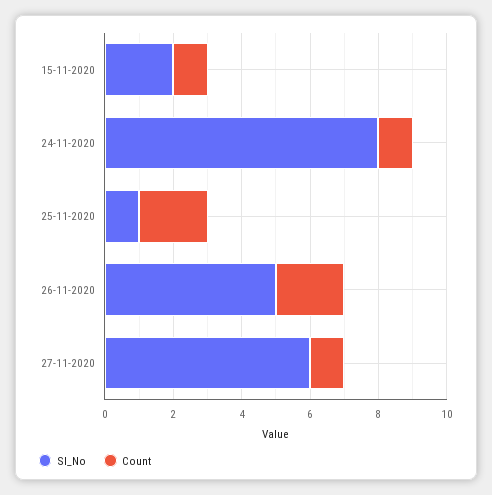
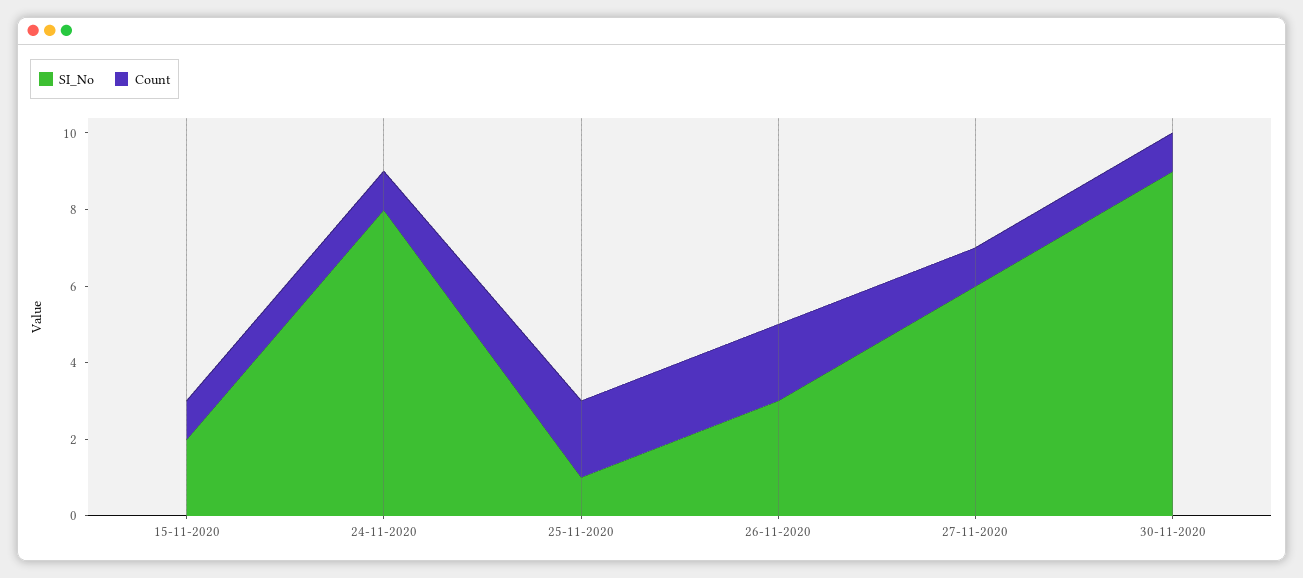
SI_No, 26-11-2020: 5 -> 3
SI_No, 30-11-2020: none -> 9
Count, 30-11-2020: none -> 1

